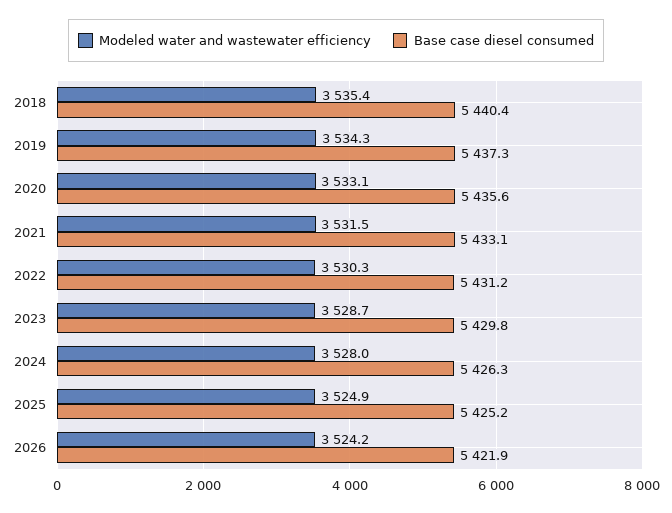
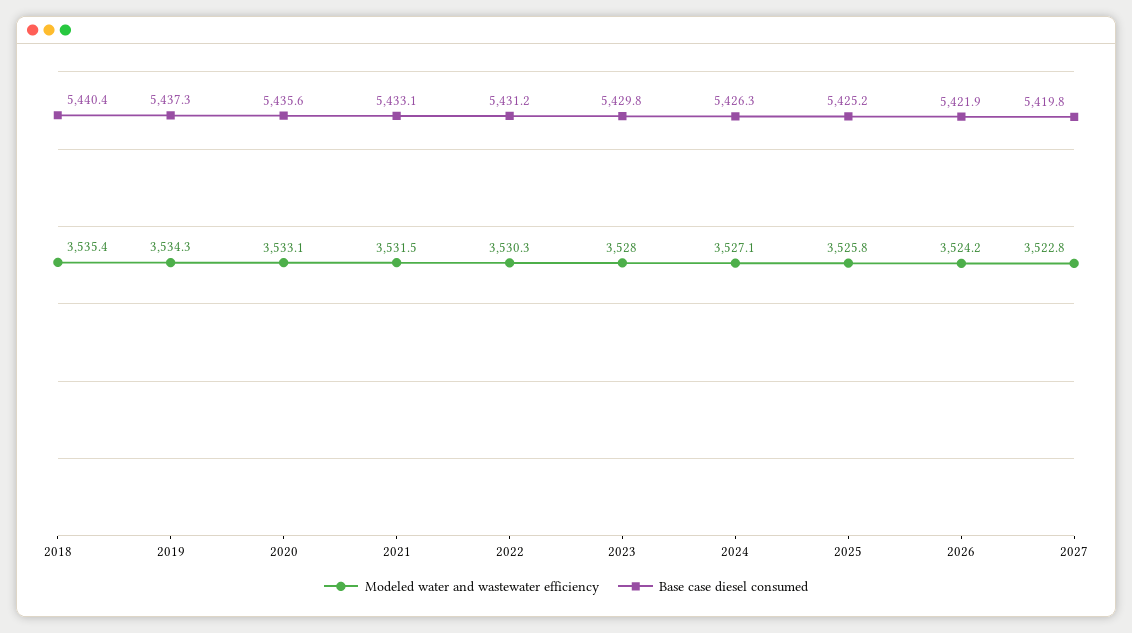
Modeled water and wastewater efficiency, 2023: 3528.7 -> 3528
Modeled water and wastewater efficiency, 2024: 3528 -> 3527.1
Modeled water and wastewater efficiency, 2025: 3524.9 -> 3525.8
Modeled water and wastewater efficiency, 2027: none -> 3522.8
Base case diesel consumed, 2027: none -> 5419.8

